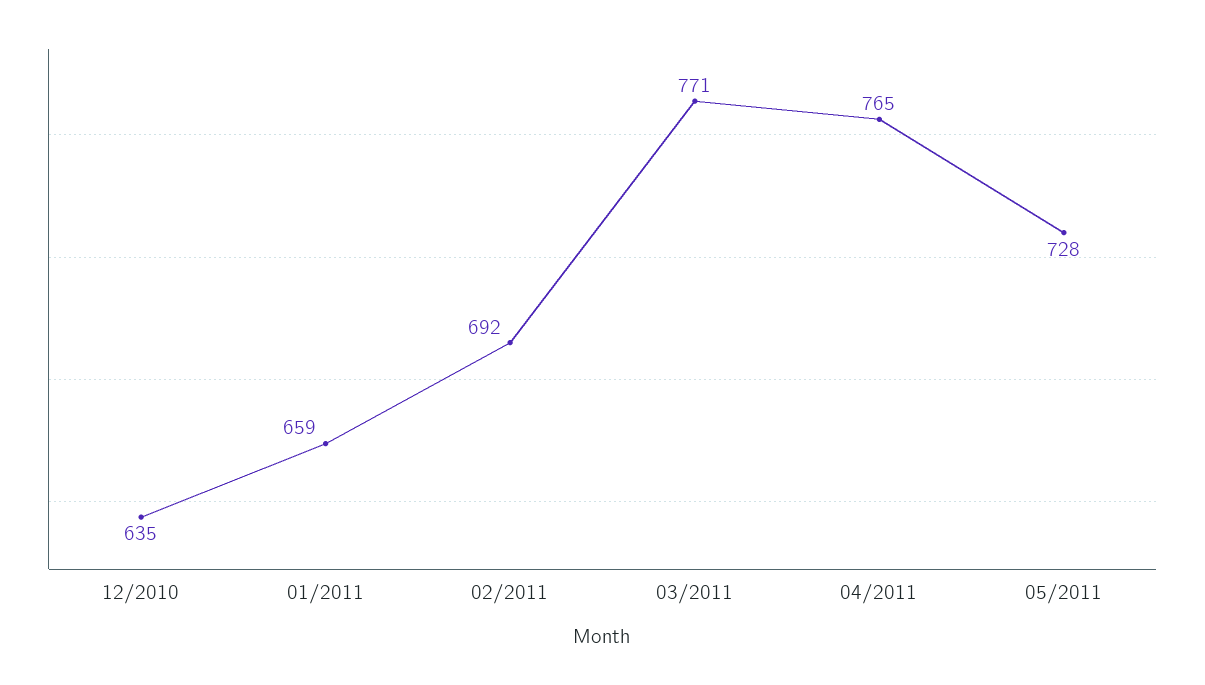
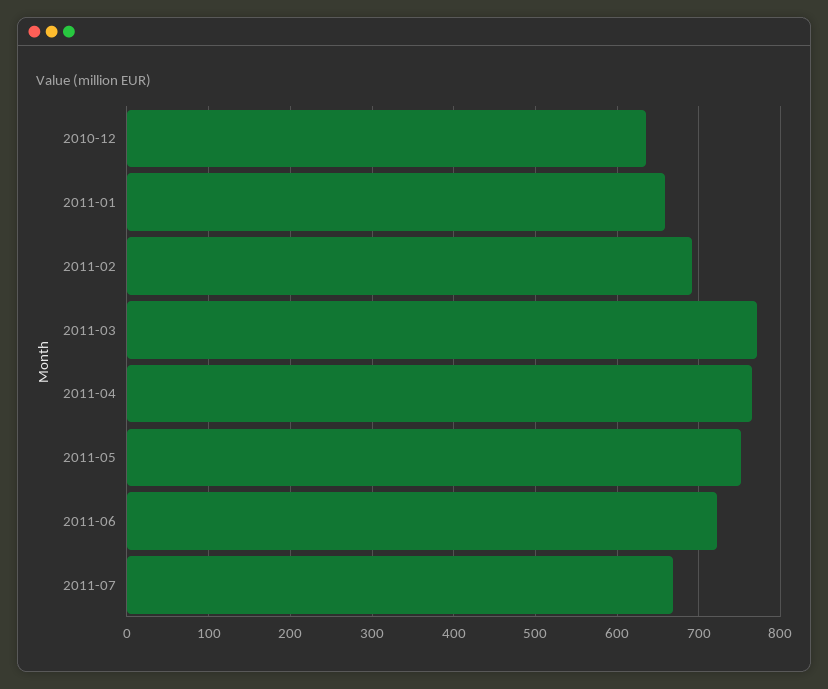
05/2011: 728 -> 750
2011-06: none -> 720
2011-07: none -> 670

